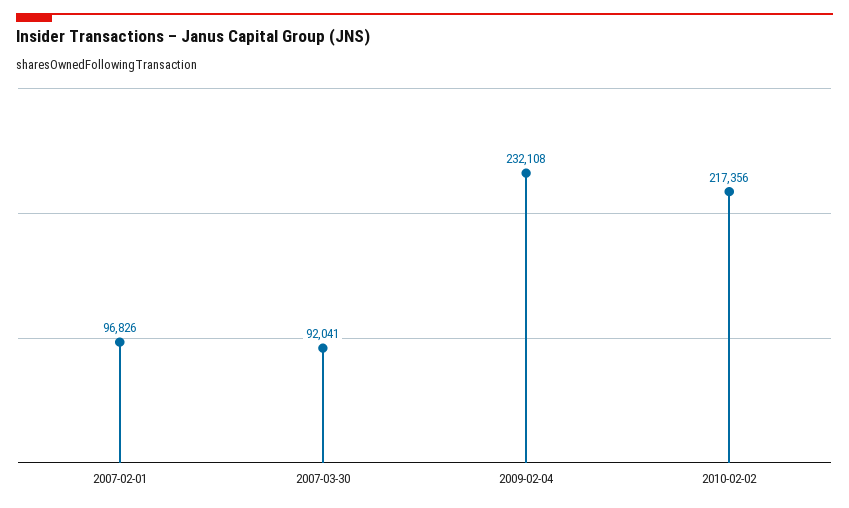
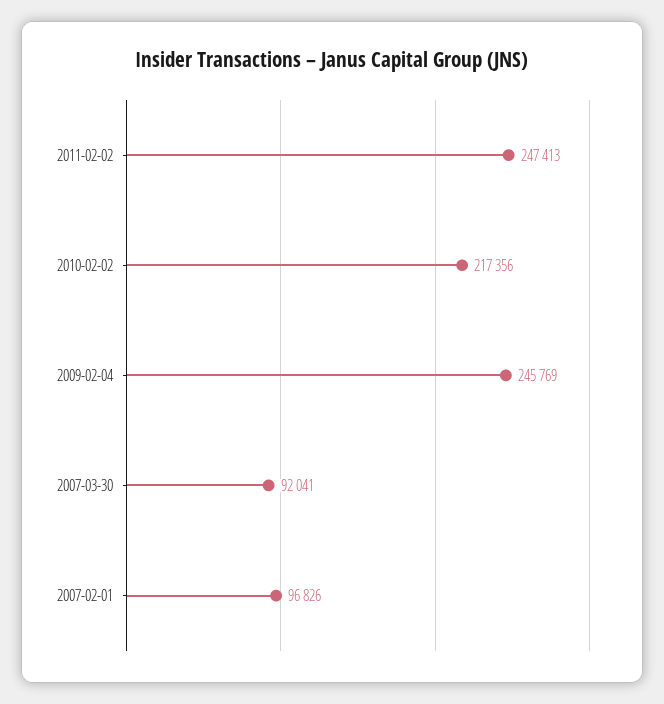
2009-02-04: 232108 -> 245769
2011-02-02: none -> 247413

